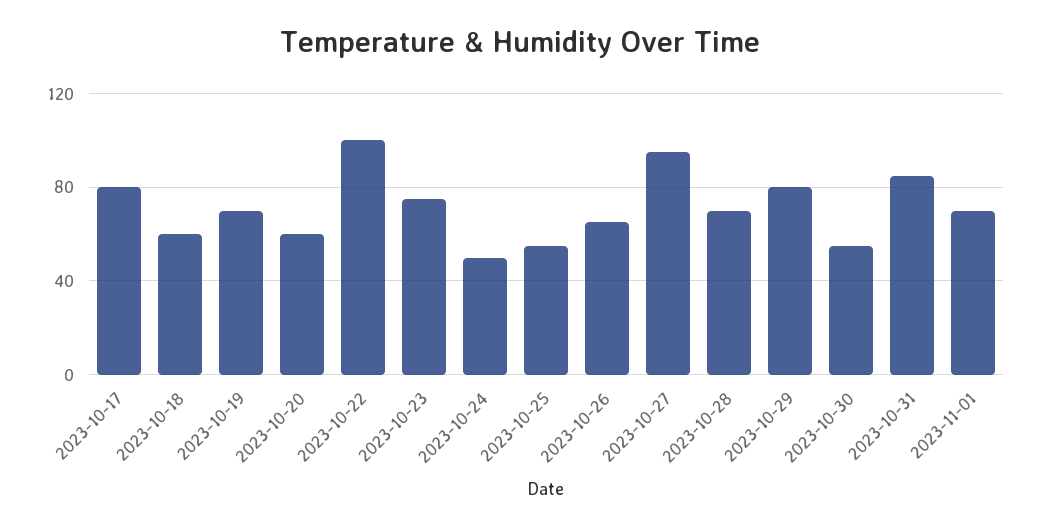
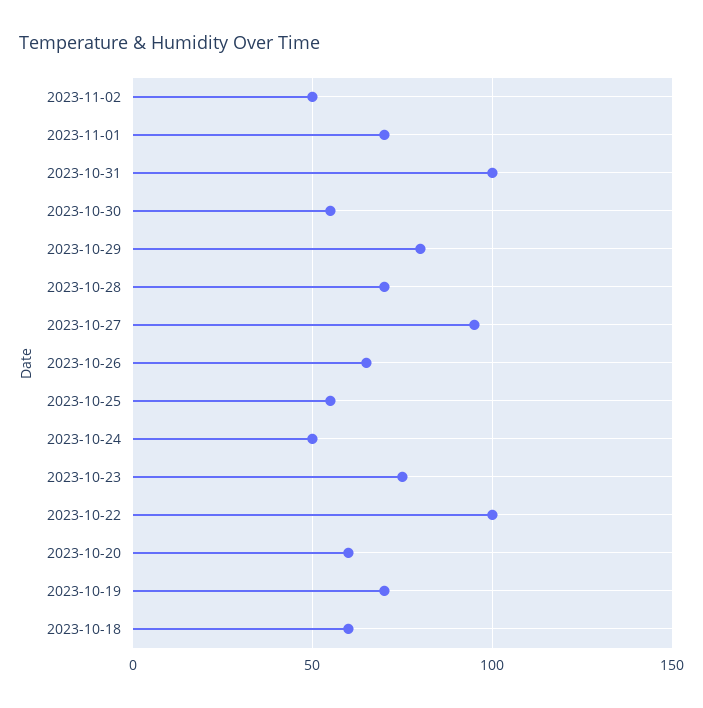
2023-10-17: 80 -> none
2023-10-31: 85 -> 100
2023-11-02: none -> 50

